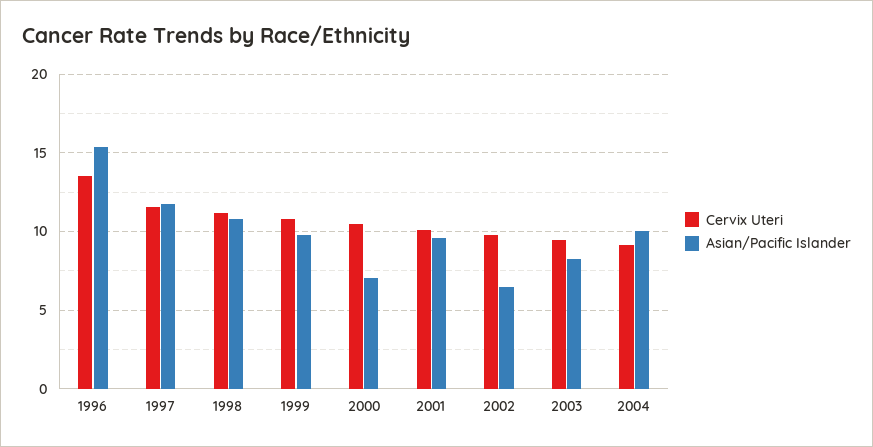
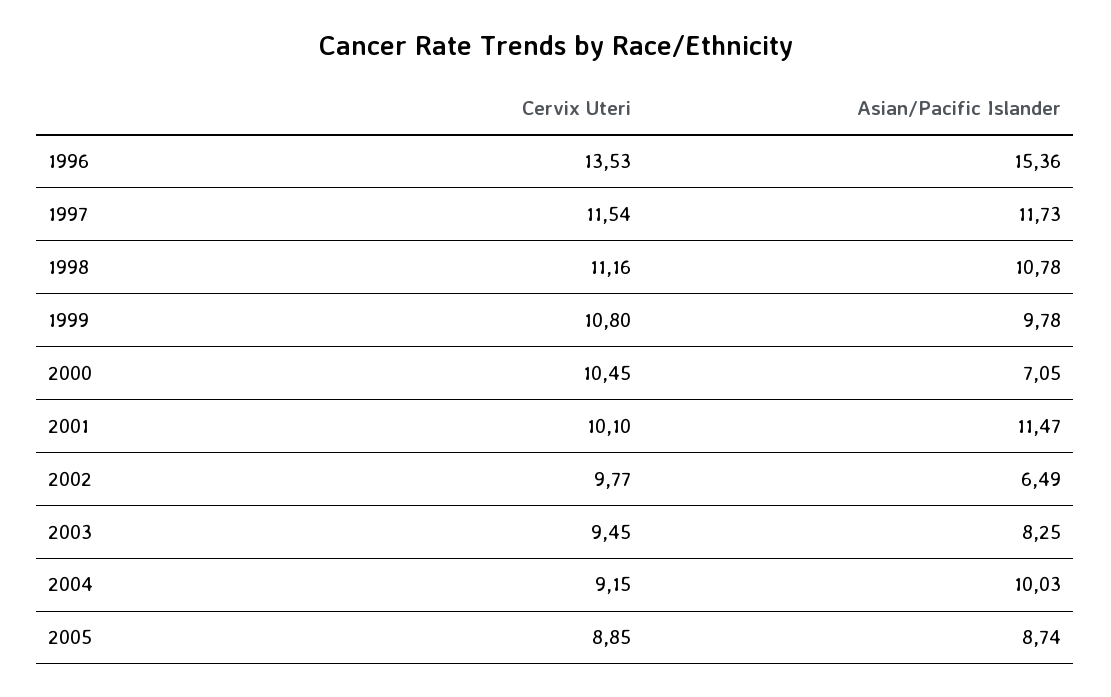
Asian/Pacific Islander, 2001: 9.5 -> 11.47
Cervix Uteri, 2005: none -> 8.85
Asian/Pacific Islander, 2005: none -> 8.74

